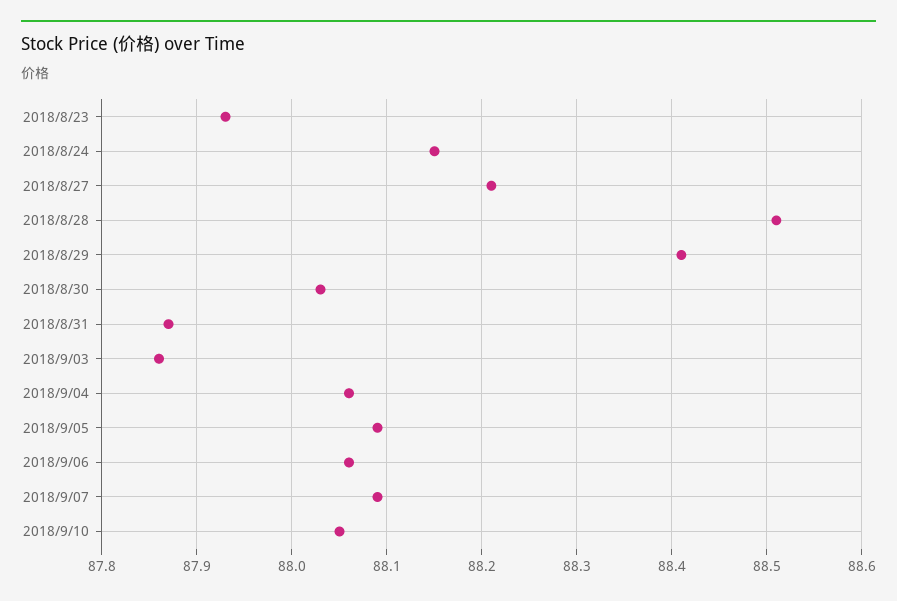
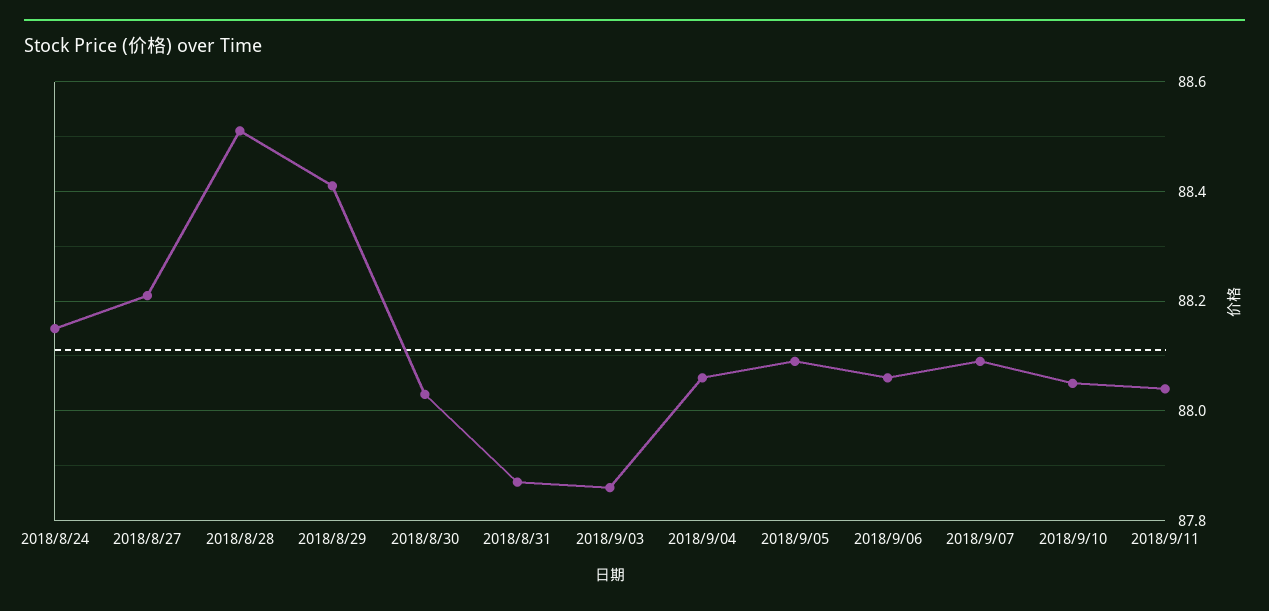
2018/8/23: 87.93 -> none
2018/9/11: none -> 88.05

